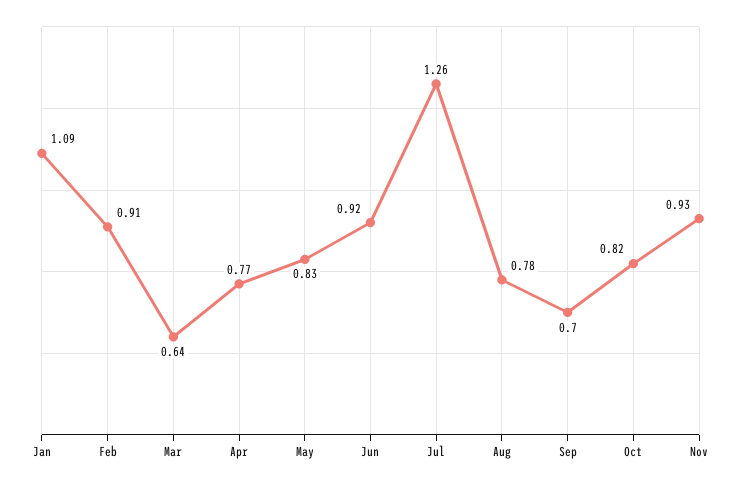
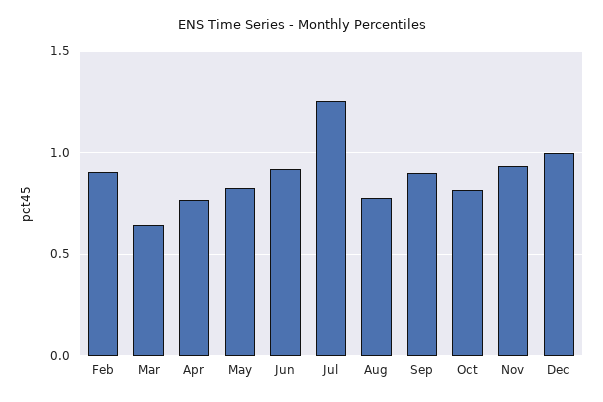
Jan: 1.09 -> none
Sep: 0.7 -> 0.9
Dec: none -> 1

